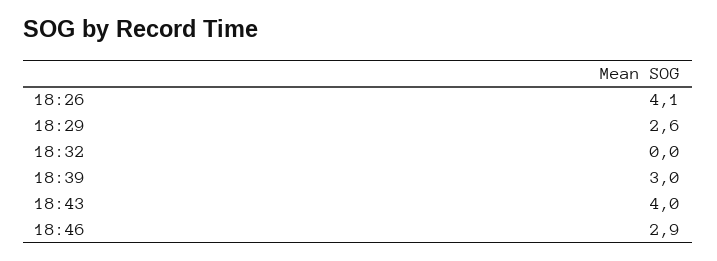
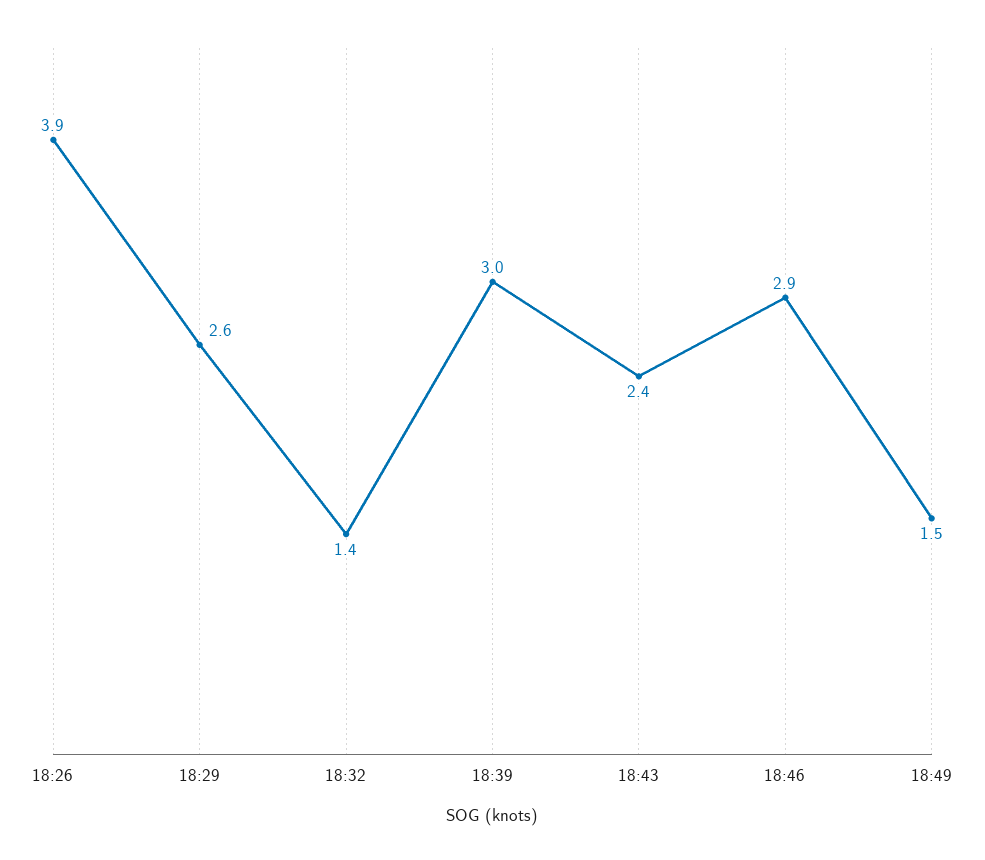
18:26: 4.1 -> 3.9
18:32: 0 -> 1.4
18:43: 4 -> 2.4
18:49: none -> 1.5

